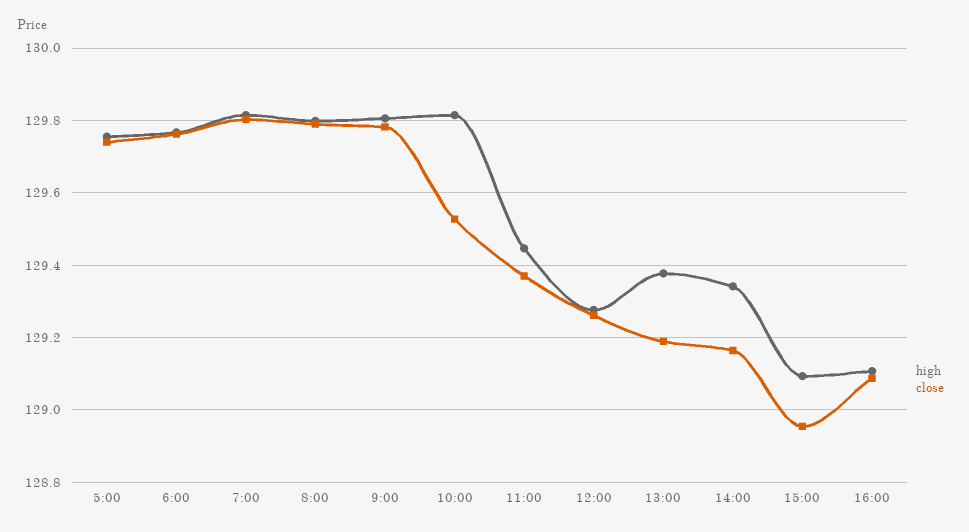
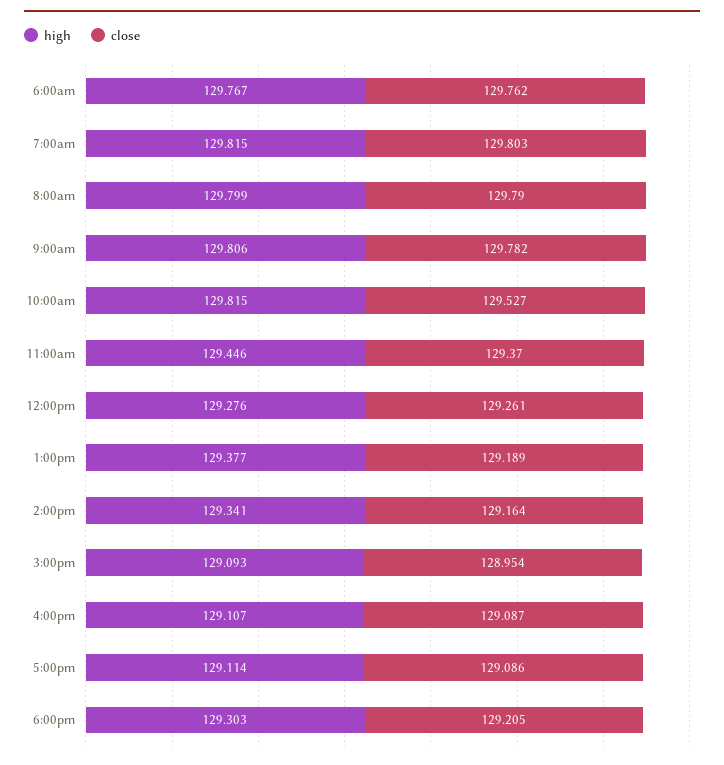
high, 5:00: 129.76 -> none
close, 5:00: 129.74 -> none
high, 5:00pm: none -> 129.114
close, 5:00pm: none -> 129.086
high, 6:00pm: none -> 129.303
close, 6:00pm: none -> 129.205

